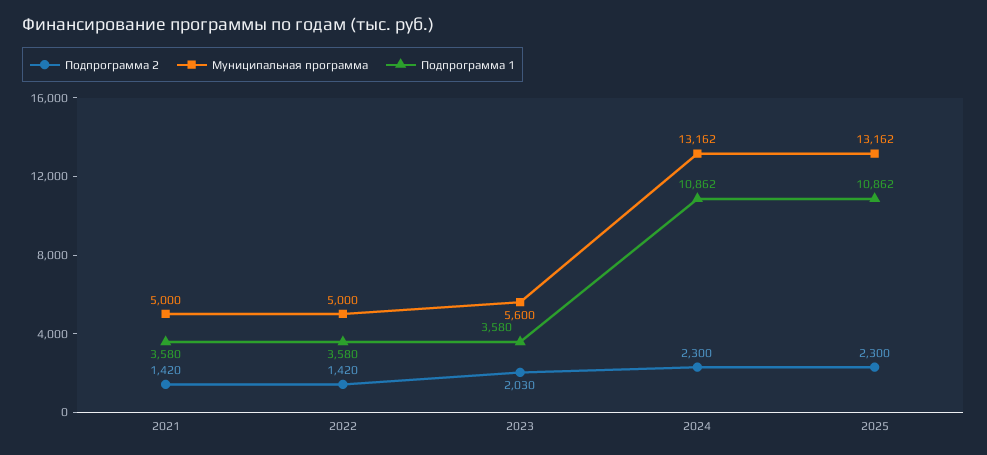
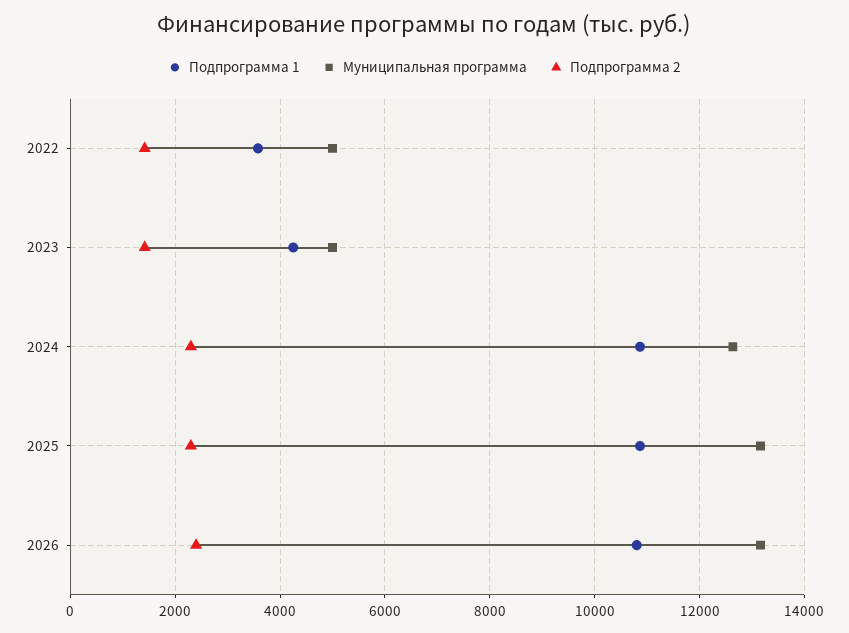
Подпрограмма 2, 2021: 1420 -> none
Муниципальная программа, 2021: 5000 -> none
Подпрограмма 1, 2021: 3580 -> none
Подпрограмма 2, 2023: 2030 -> 1400
Муниципальная программа, 2023: 5600 -> 5000
Подпрограмма 1, 2023: 3580 -> 4200
Муниципальная программа, 2024: 13162 -> 12600
Подпрограмма 1, 2026: none -> 10800
Муниципальная программа, 2026: none -> 13200
Подпрограмма 2, 2026: none -> 2400

